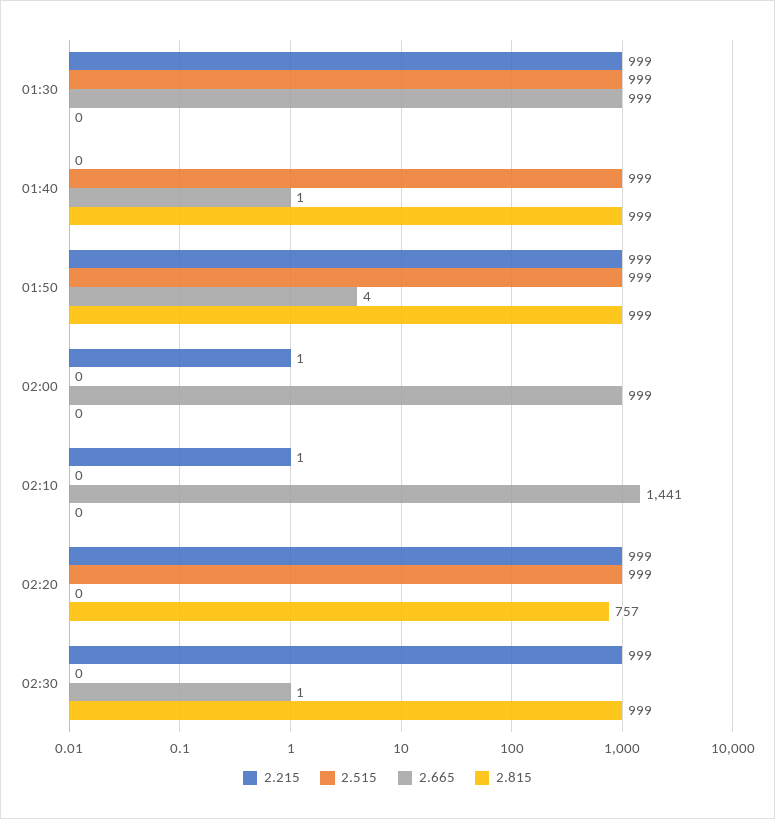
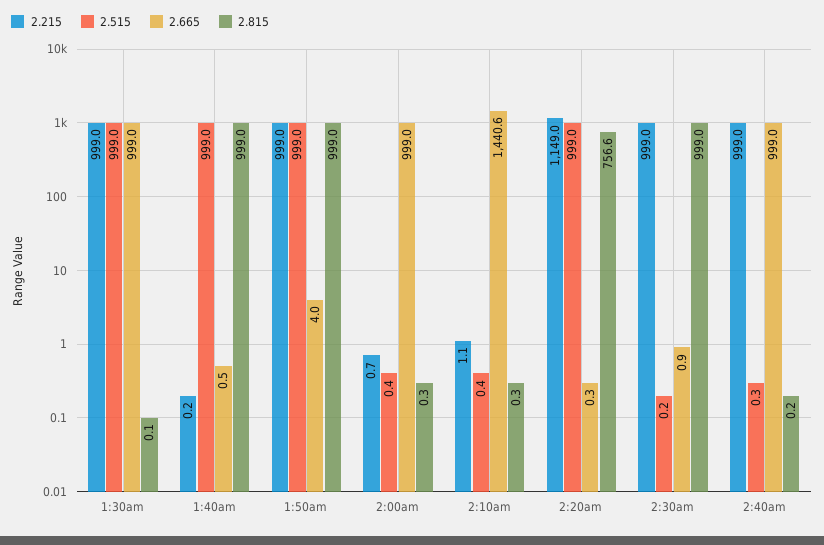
2.215, 02:20: 999 -> 1149
2.215, 2:40am: none -> 999
2.515, 2:40am: none -> 0.3
2.665, 2:40am: none -> 999
2.815, 2:40am: none -> 0.2

